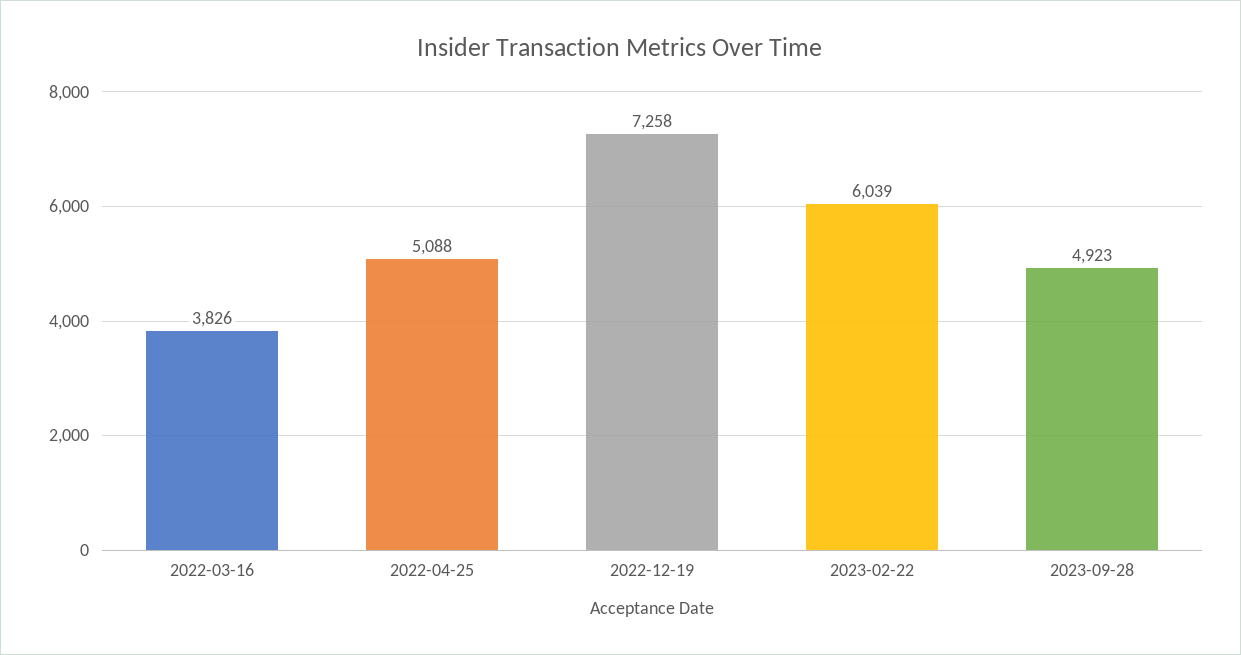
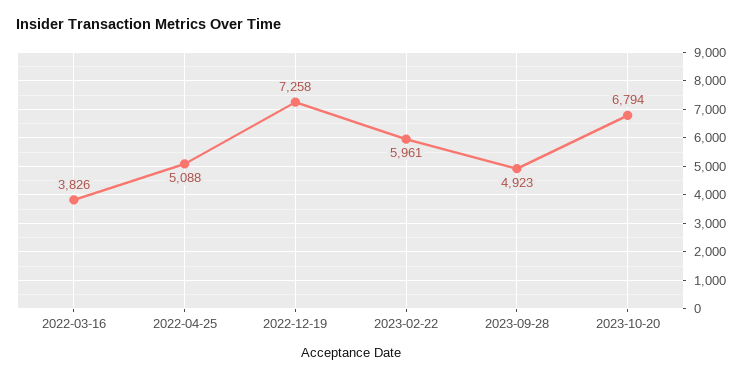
2023-02-22: 6039 -> 5961
2023-10-20: none -> 6794

